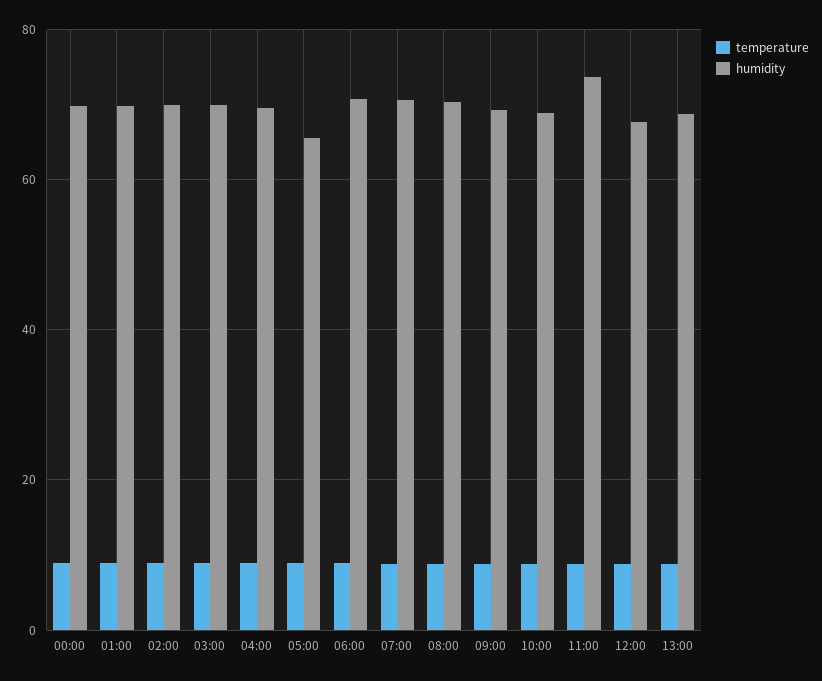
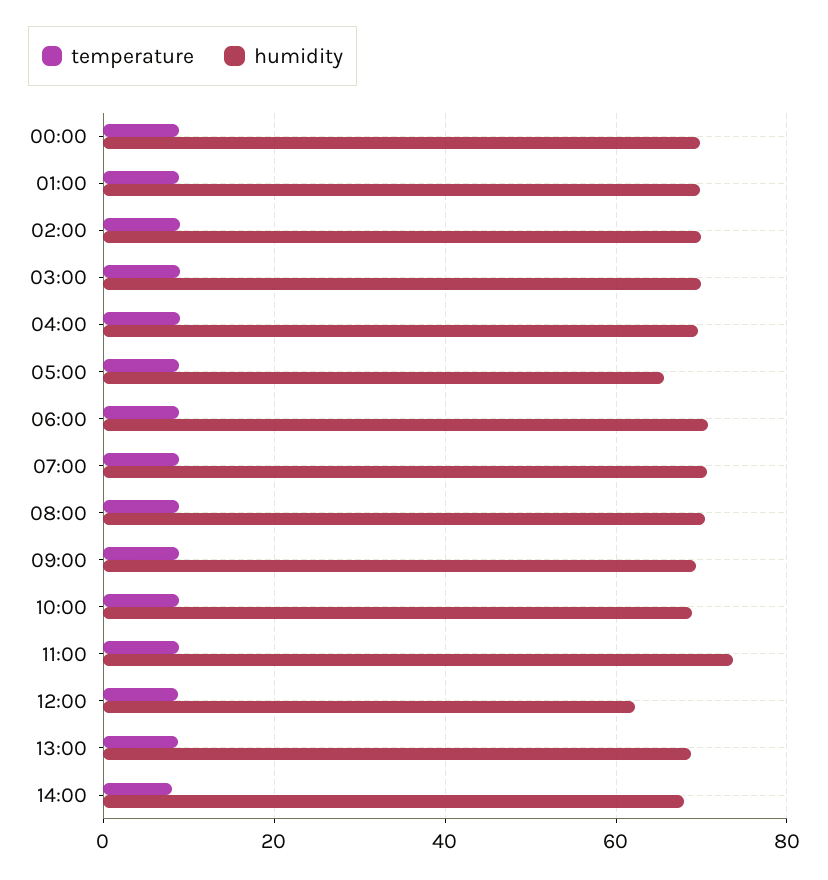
humidity, 12:00: 68 -> 62
temperature, 14:00: none -> 8
humidity, 14:00: none -> 68

